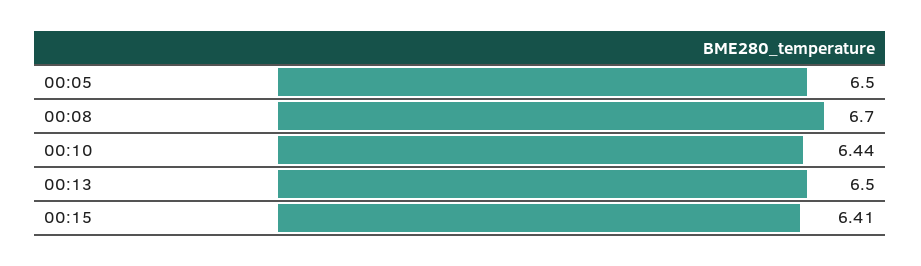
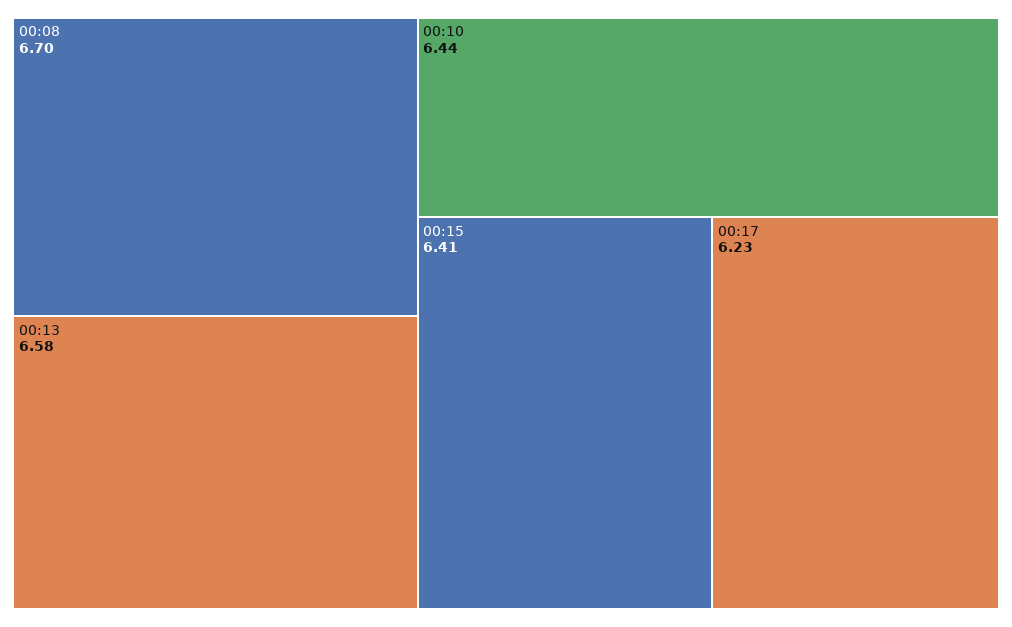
00:05: 6.5 -> none
00:13: 6.5 -> 6.58
00:17: none -> 6.23

